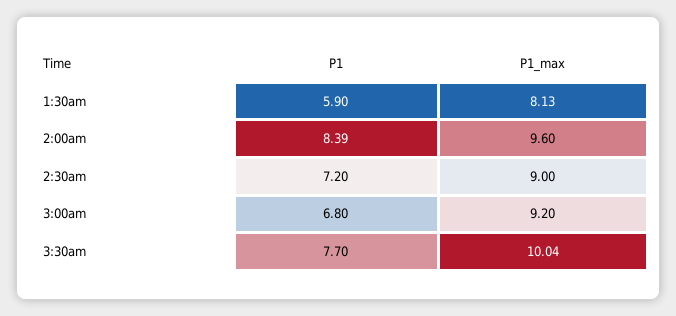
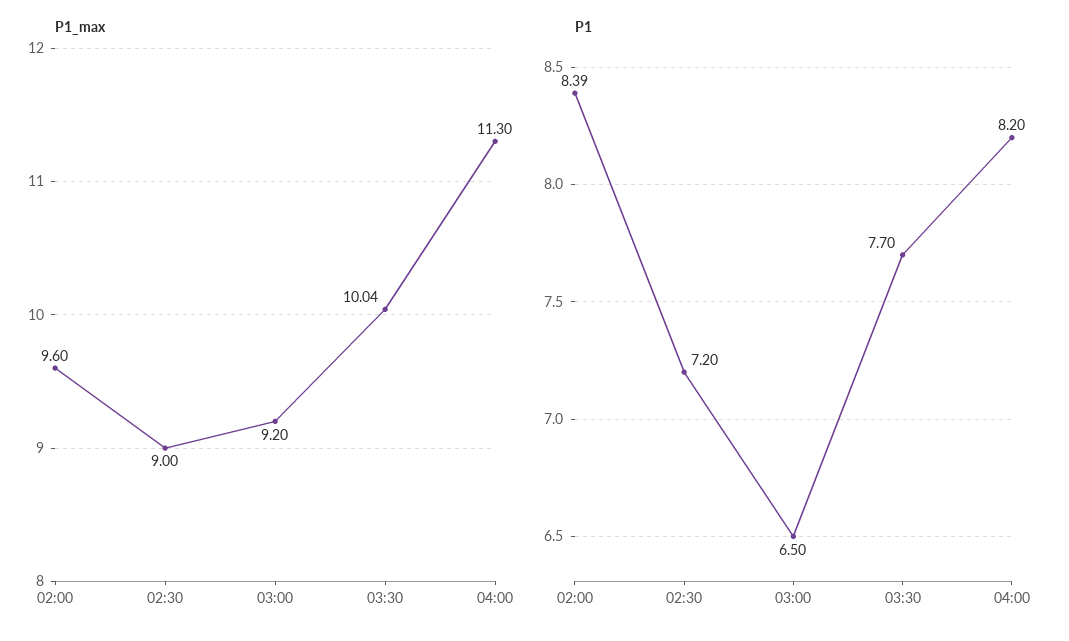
P1, 1:30am: 5.9 -> none
P1_max, 1:30am: 8.13 -> none
P1, 3:00am: 6.8 -> 6.5
P1_max, 04:00: none -> 11.3
P1, 04:00: none -> 8.2

